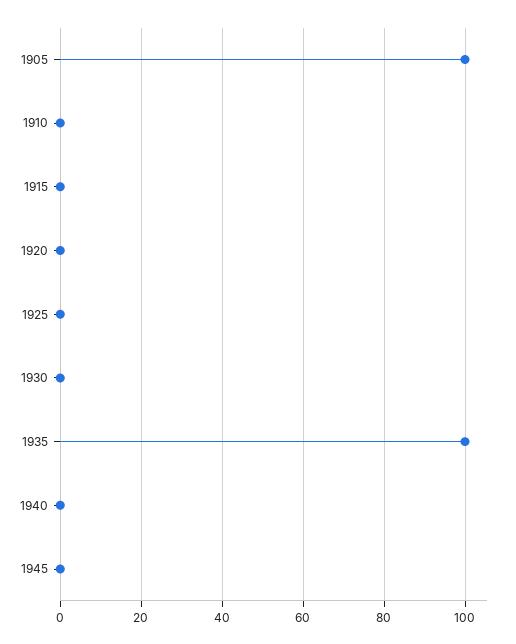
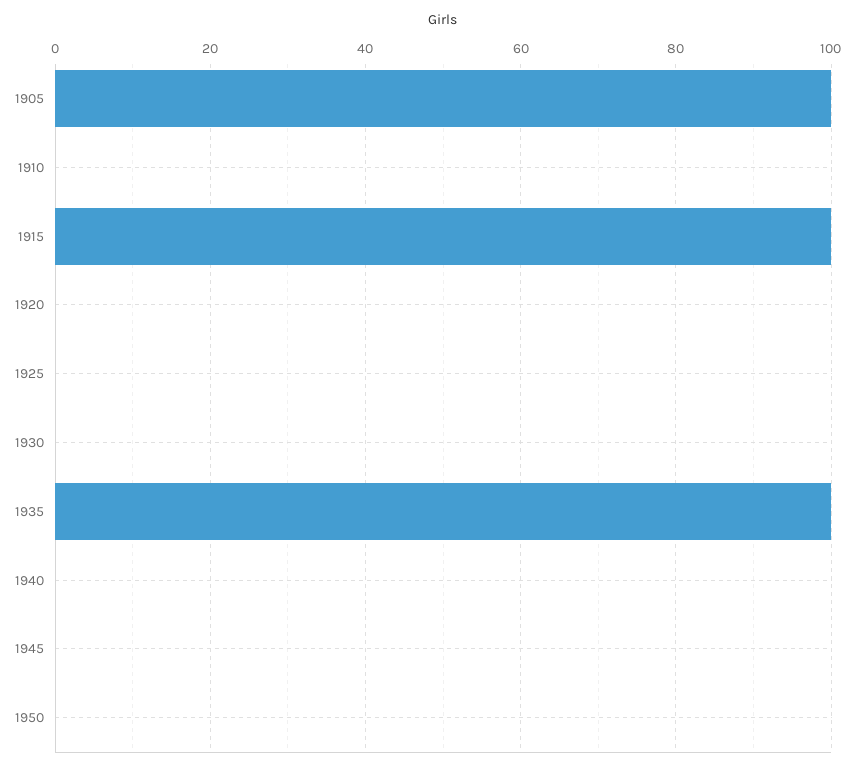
1915: 0 -> 100
1950: none -> 0

